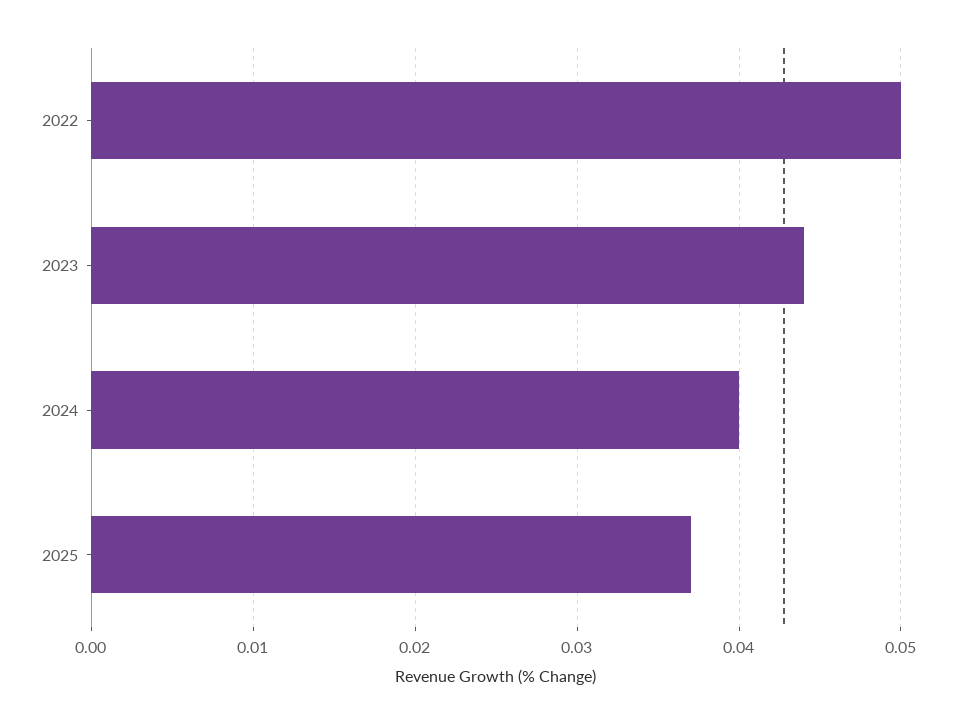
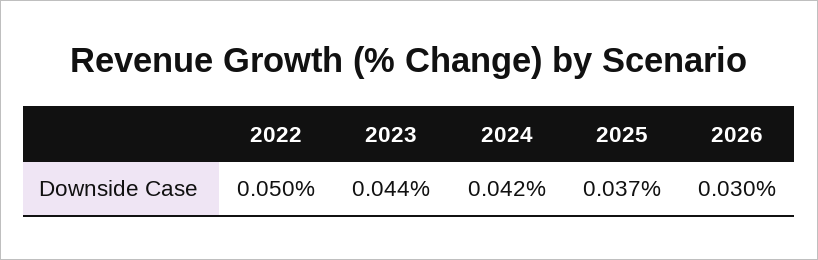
2024: 0.04 -> 0.042
2026: none -> 0.03

